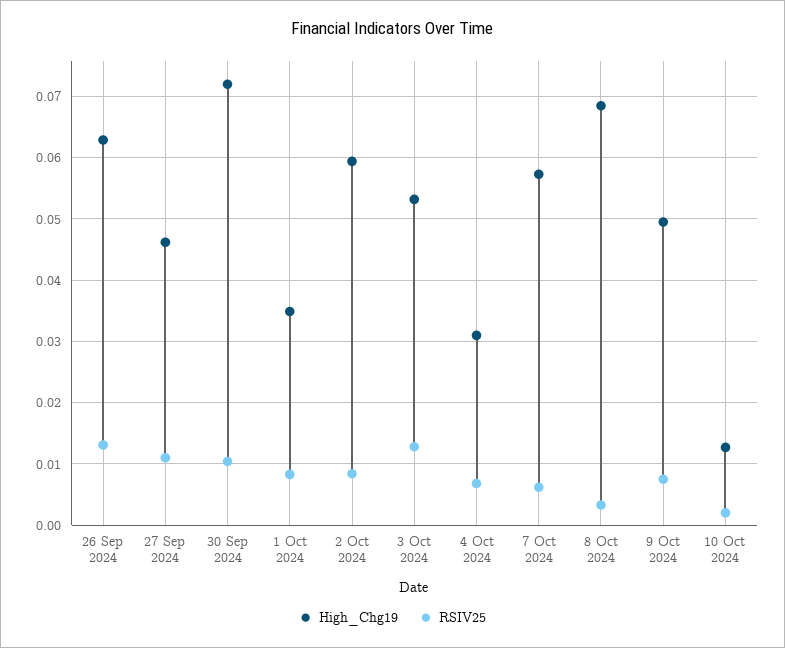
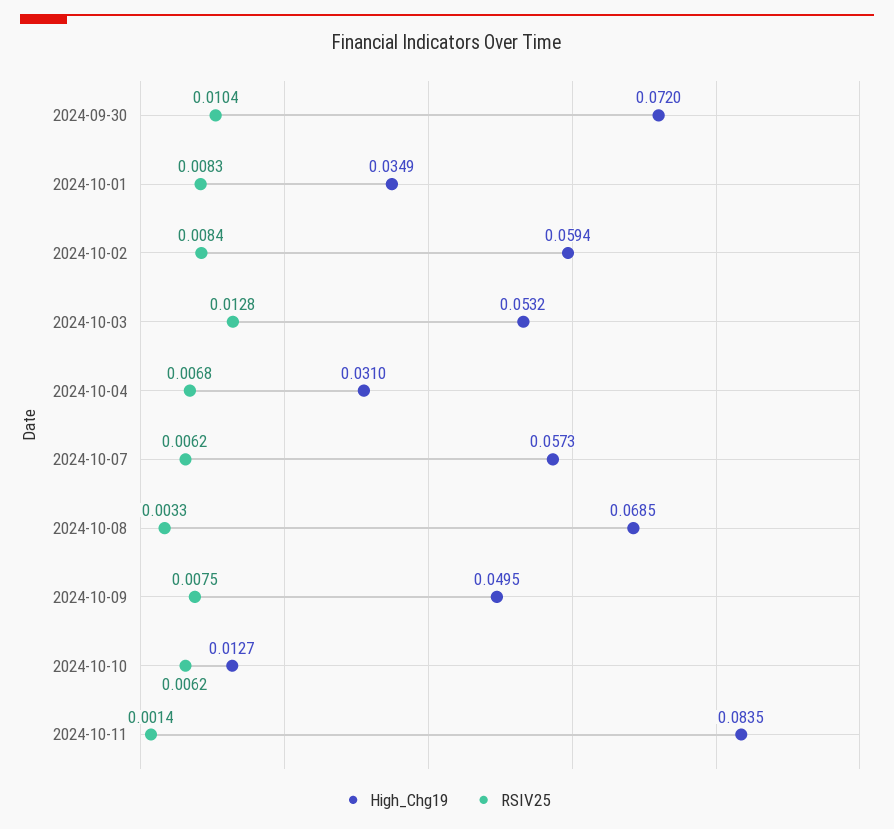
High_Chg19, 26 Sep 2024: 0.063 -> none
RSIV25, 26 Sep 2024: 0.013 -> none
High_Chg19, 27 Sep 2024: 0.046 -> none
RSIV25, 27 Sep 2024: 0.011 -> none
RSIV25, 10 Oct 2024: 0.002 -> 0.0062
High_Chg19, 2024-10-11: none -> 0.0835
RSIV25, 2024-10-11: none -> 0.0014

